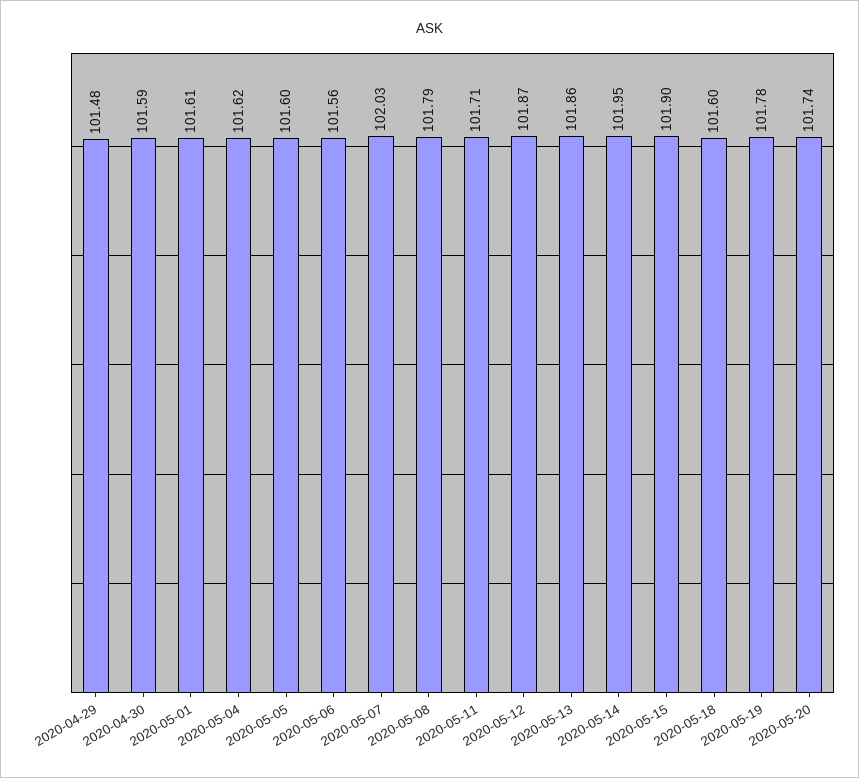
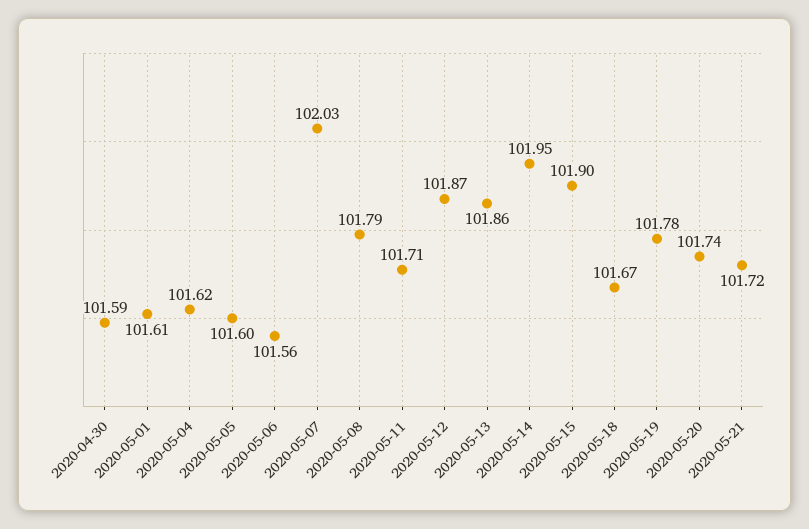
2020-04-29: 101.48 -> none
2020-05-18: 101.6 -> 101.67
2020-05-21: none -> 101.72

